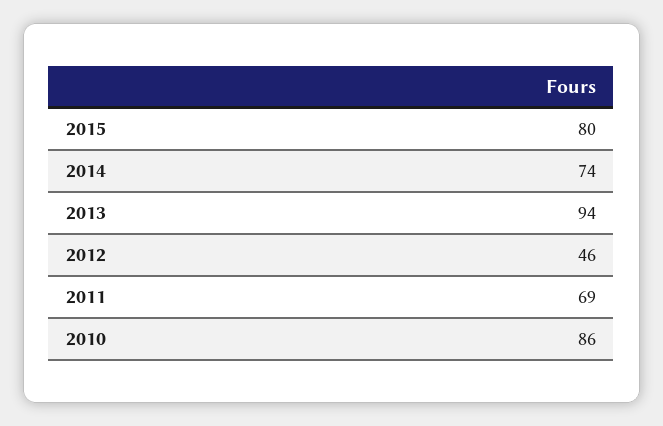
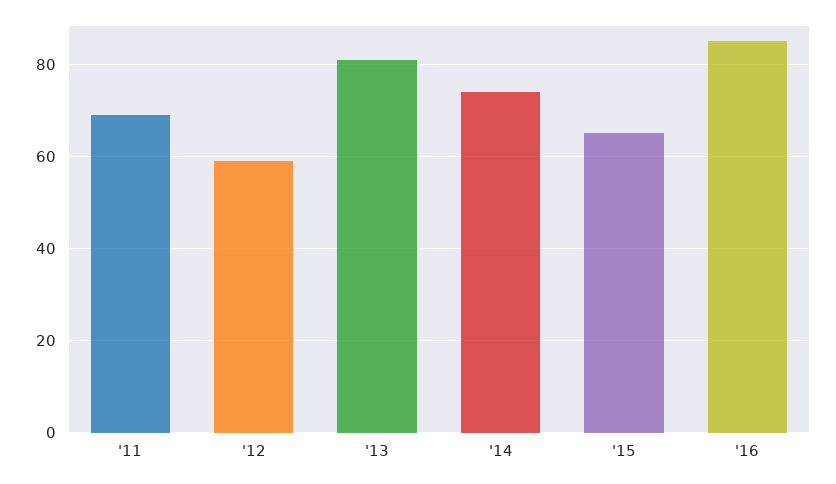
2015: 80 -> 65
2013: 94 -> 80
2012: 46 -> 60
2010: 86 -> none
'16: none -> 85

